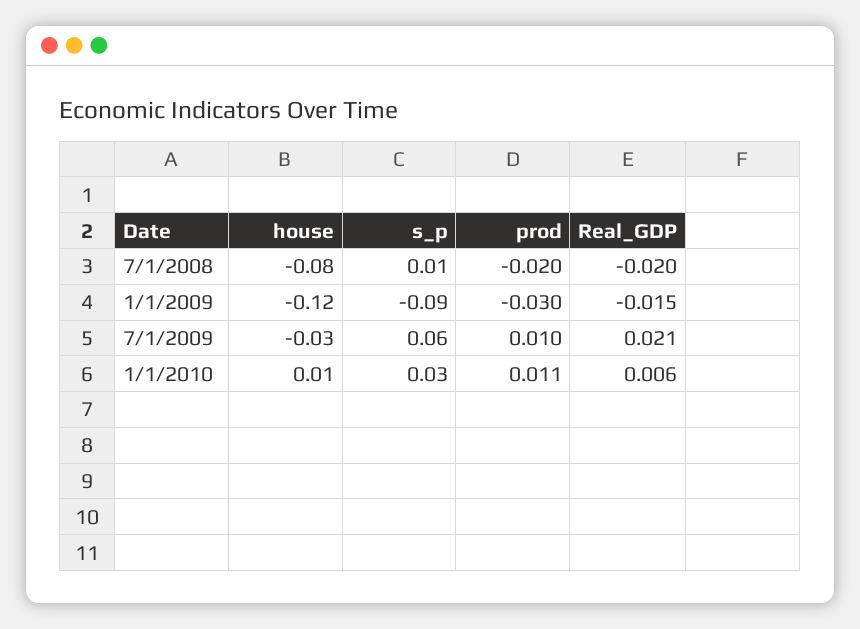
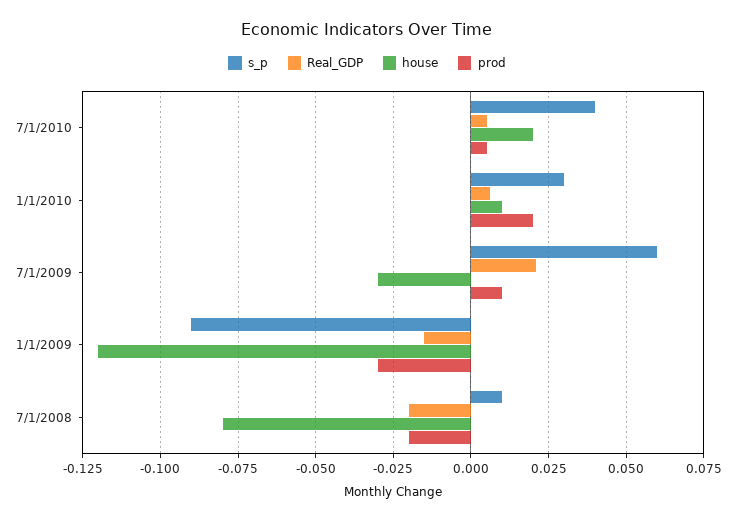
prod, 1/1/2010: 0.011 -> 0.02
s_p, 7/1/2010: none -> 0.04
Real_GDP, 7/1/2010: none -> 0.005
house, 7/1/2010: none -> 0.02
prod, 7/1/2010: none -> 0.005

